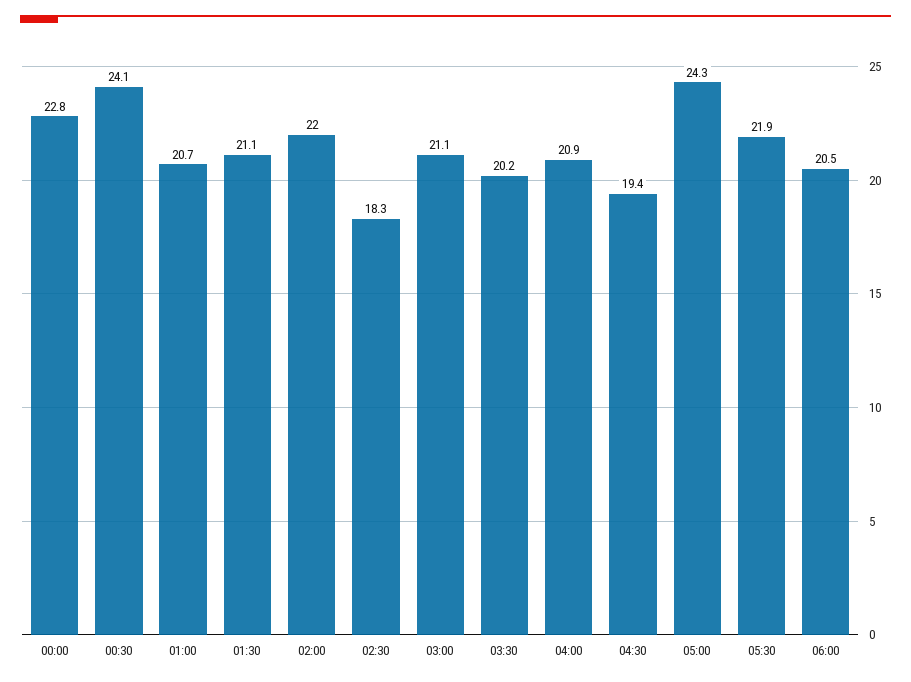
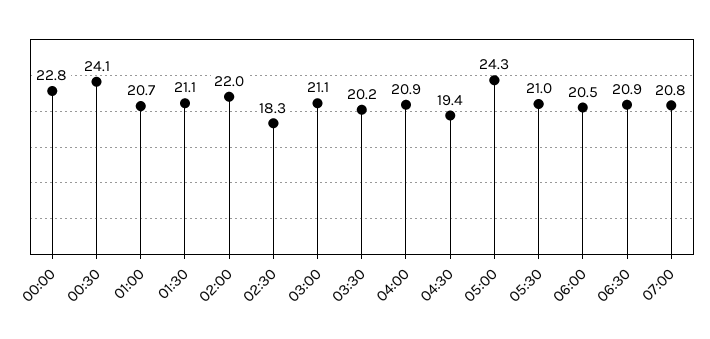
05:30: 21.9 -> 21
06:30: none -> 20.9
07:00: none -> 20.8

